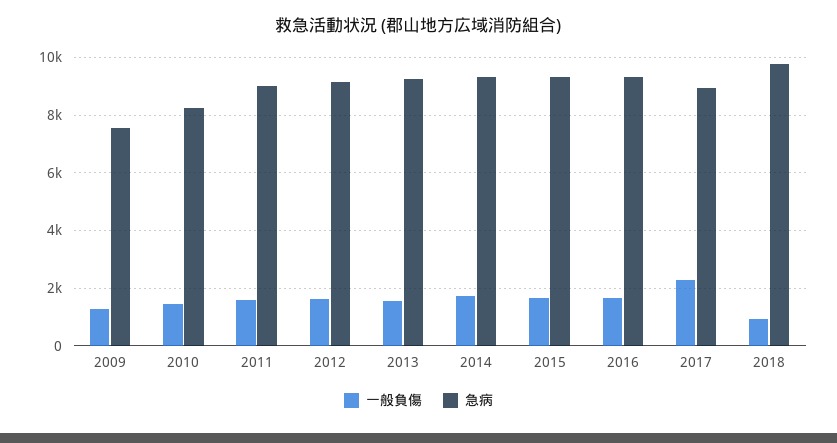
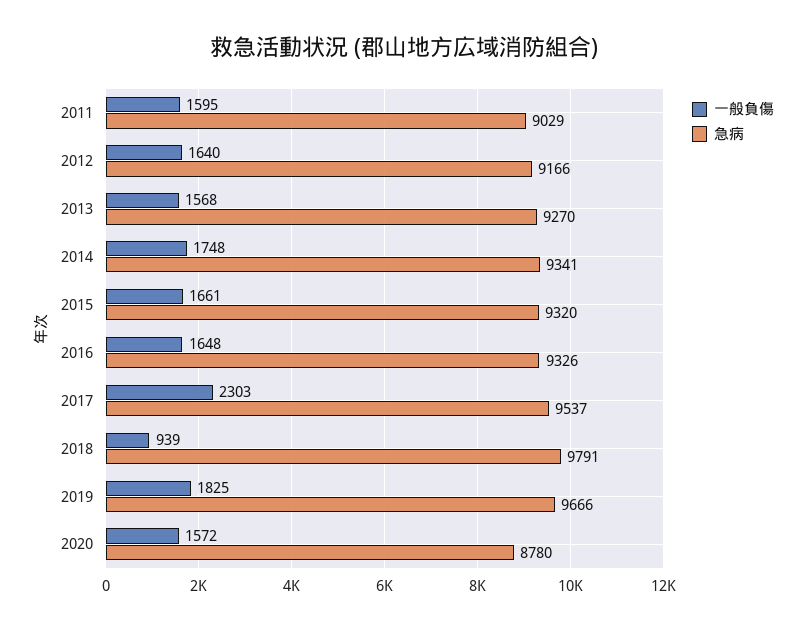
一般負傷, 2009: 1250 -> none
急病, 2009: 7500 -> none
一般負傷, 2010: 1500 -> none
急病, 2010: 8250 -> none
急病, 2017: 9000 -> 9537
一般負傷, 2019: none -> 1825
急病, 2019: none -> 9666
一般負傷, 2020: none -> 1572
急病, 2020: none -> 8780

